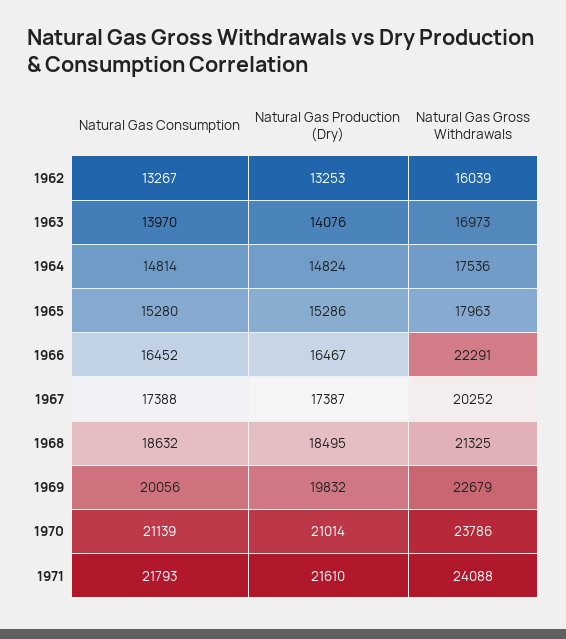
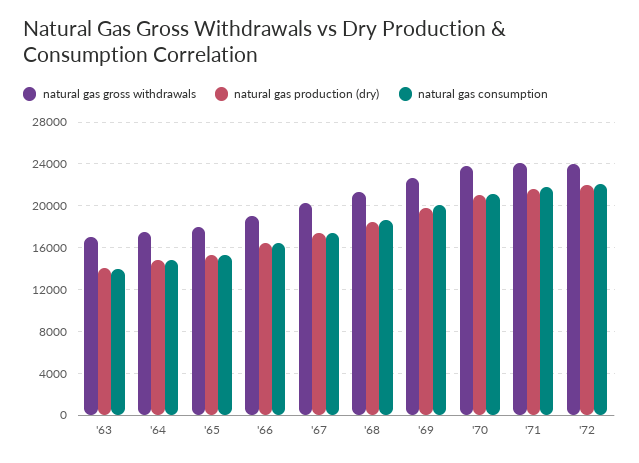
Natural Gas Consumption, 1962: 13267 -> none
Natural Gas Production (Dry), 1962: 13253 -> none
Natural Gas Gross Withdrawals, 1962: 16039 -> none
Natural Gas Gross Withdrawals, 1966: 22291 -> 19000
Natural Gas Gross Withdrawals, '72: none -> 24000
Natural Gas Production (Dry), '72: none -> 22000
Natural Gas Consumption, '72: none -> 22000

